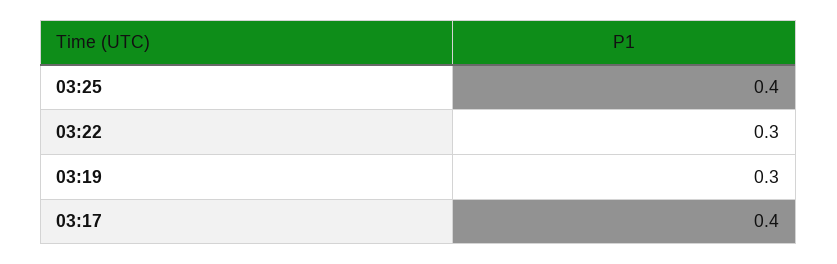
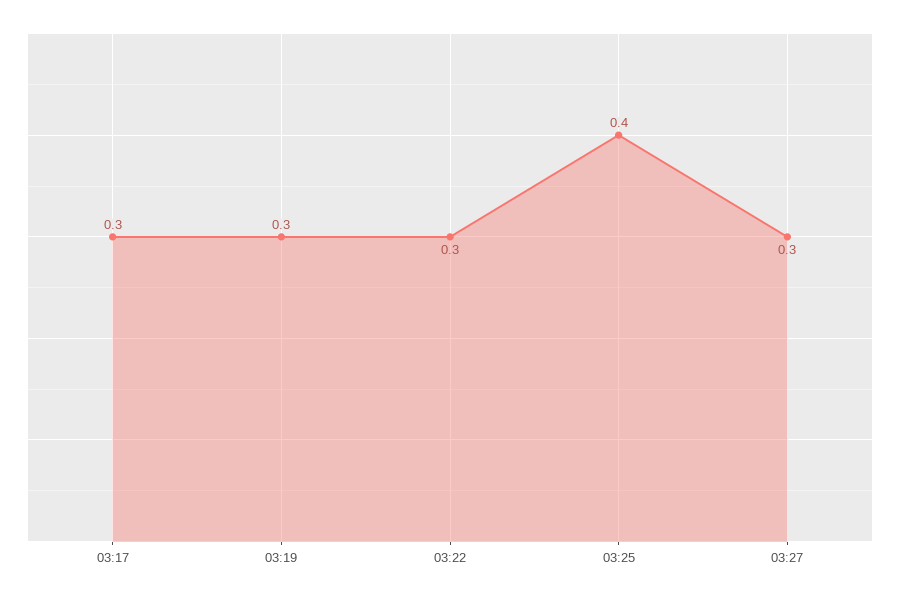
03:17: 0.4 -> 0.3
03:27: none -> 0.3

